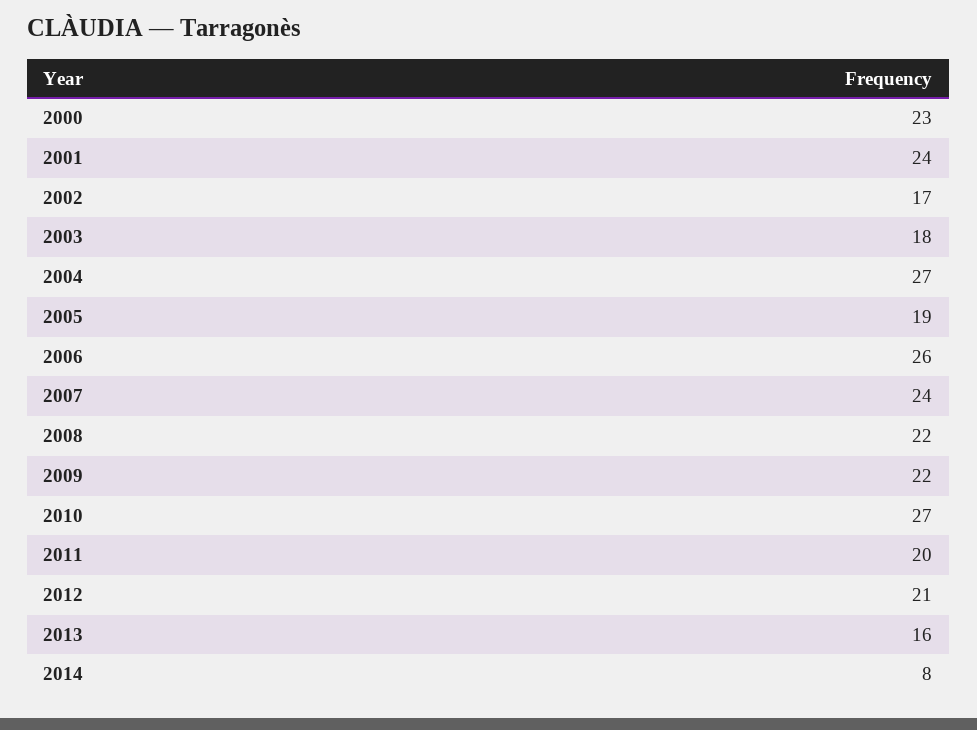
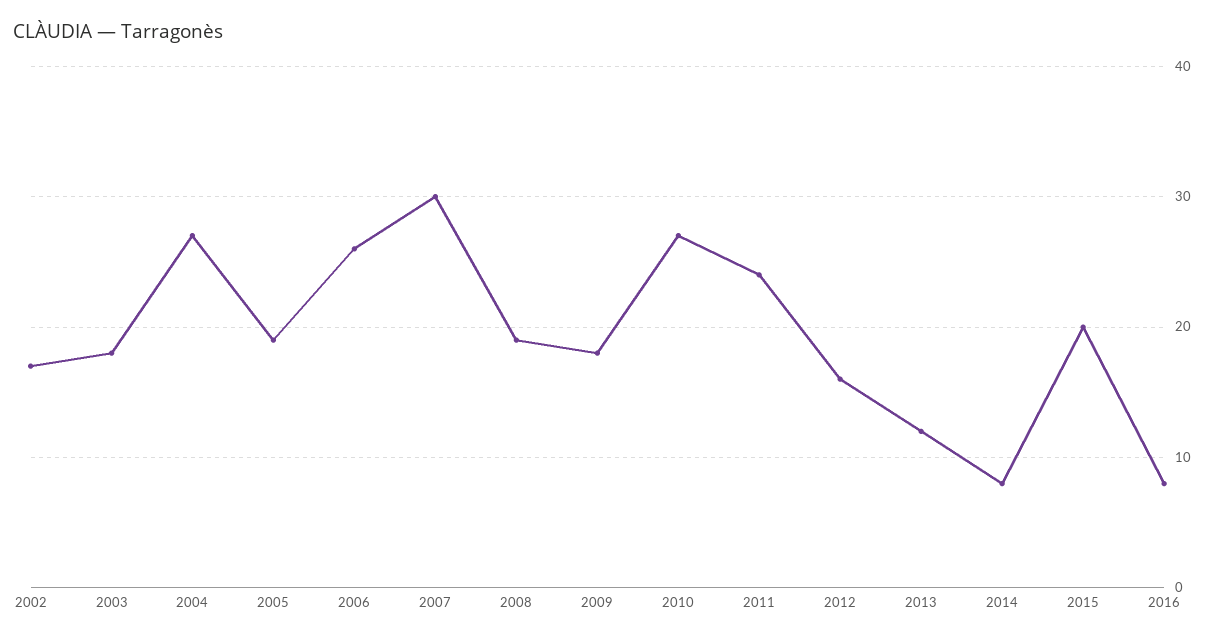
2000: 23 -> none
2001: 24 -> none
2007: 24 -> 30
2008: 22 -> 19
2009: 22 -> 18
2011: 20 -> 24
2012: 21 -> 16
2013: 16 -> 12
2015: none -> 20
2016: none -> 8

